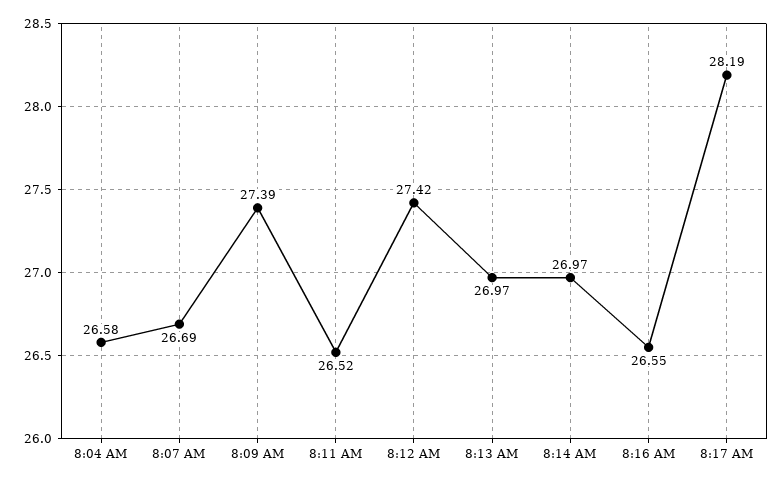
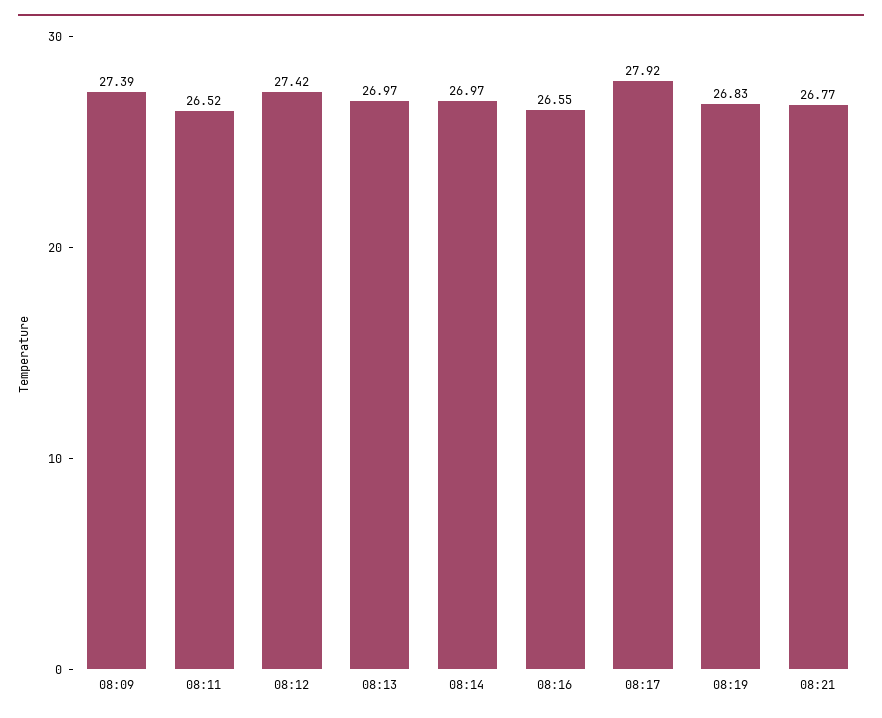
8:04 AM: 26.58 -> none
8:07 AM: 26.69 -> none
8:17 AM: 28.19 -> 27.92
08:19: none -> 26.83
08:21: none -> 26.77

